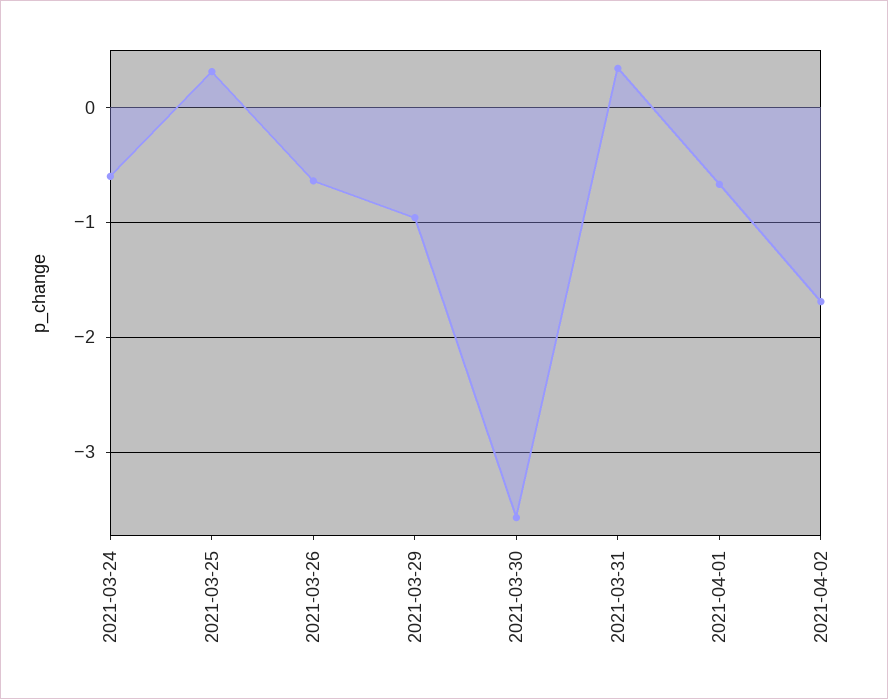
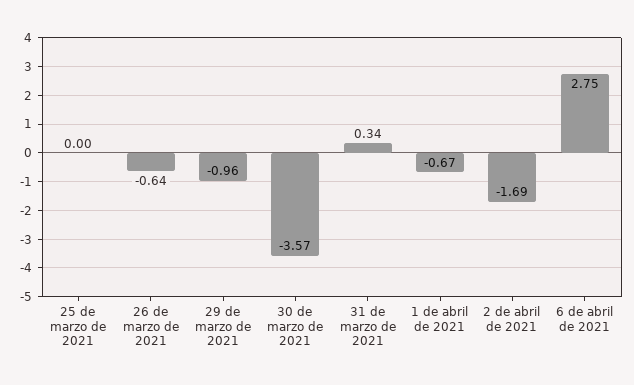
2021-03-24: -0.6 -> none
2021-03-25: 0.3 -> 0
6 de abril de 2021: none -> 2.75

